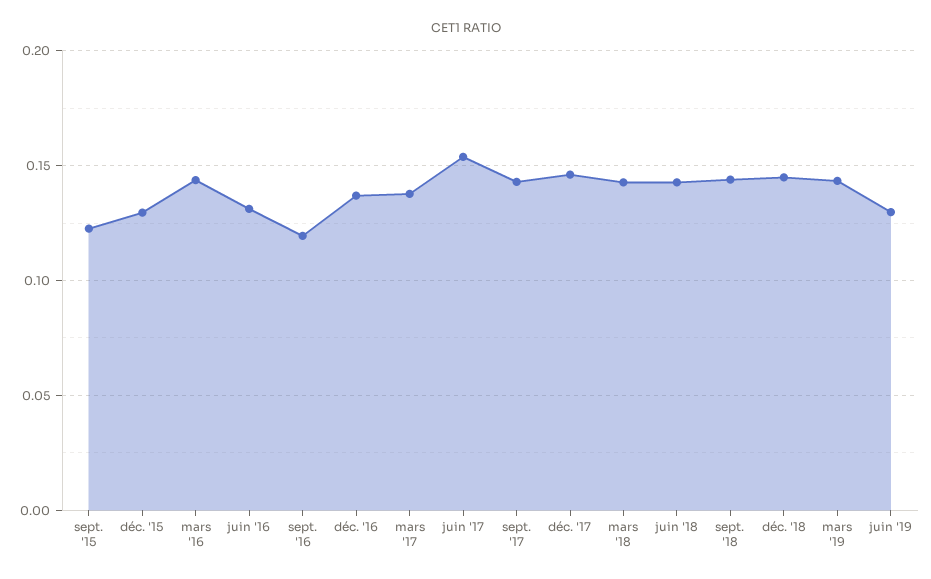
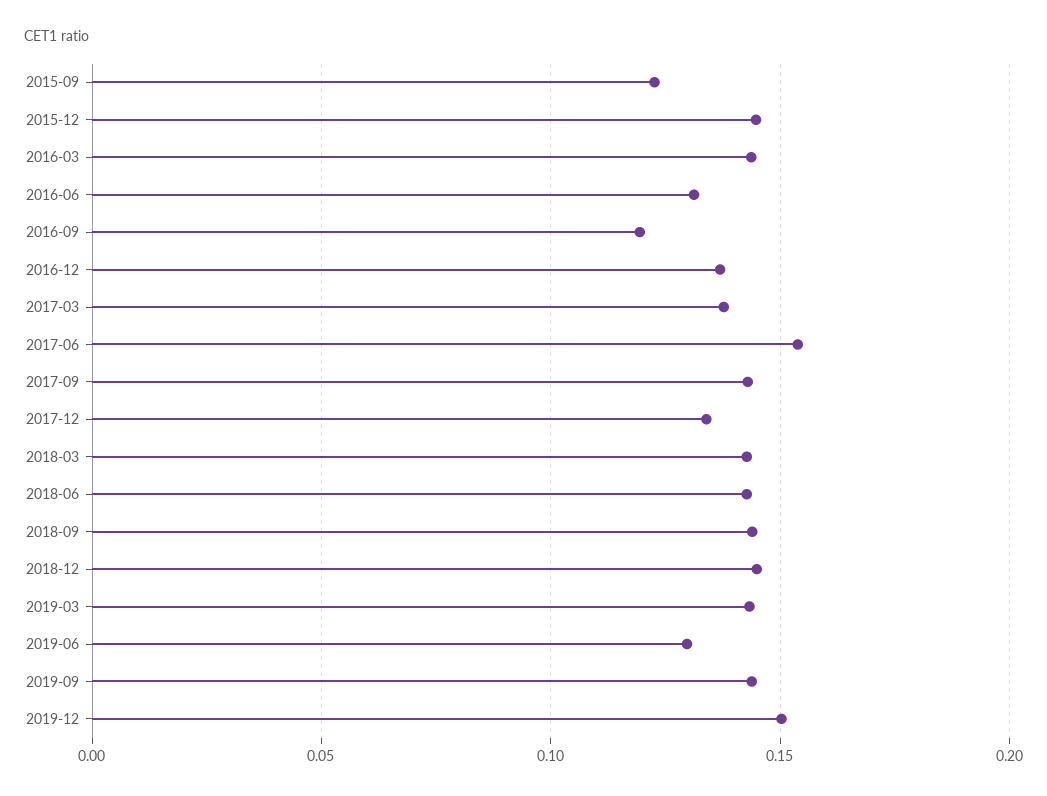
déc. '15: 0.13 -> 0.145
déc. '17: 0.145 -> 0.135
2019-09: none -> 0.145
2019-12: none -> 0.15

